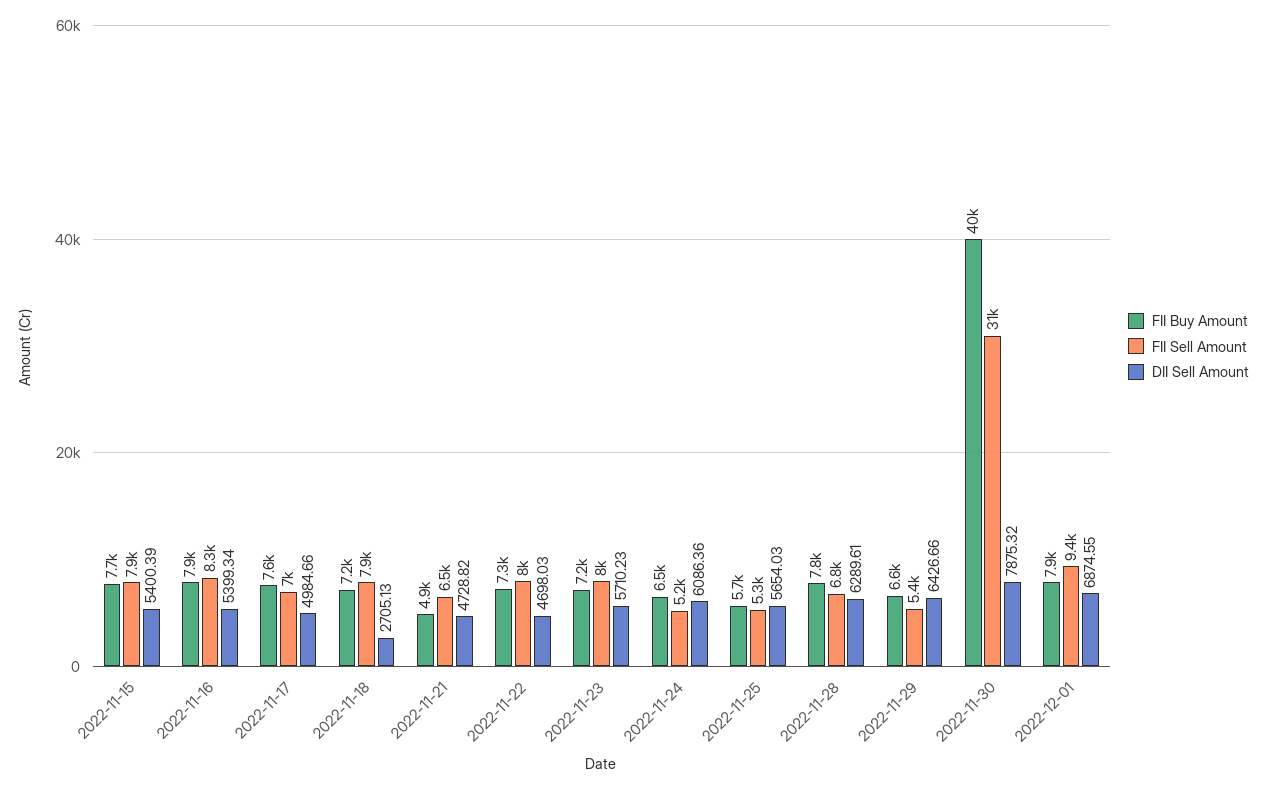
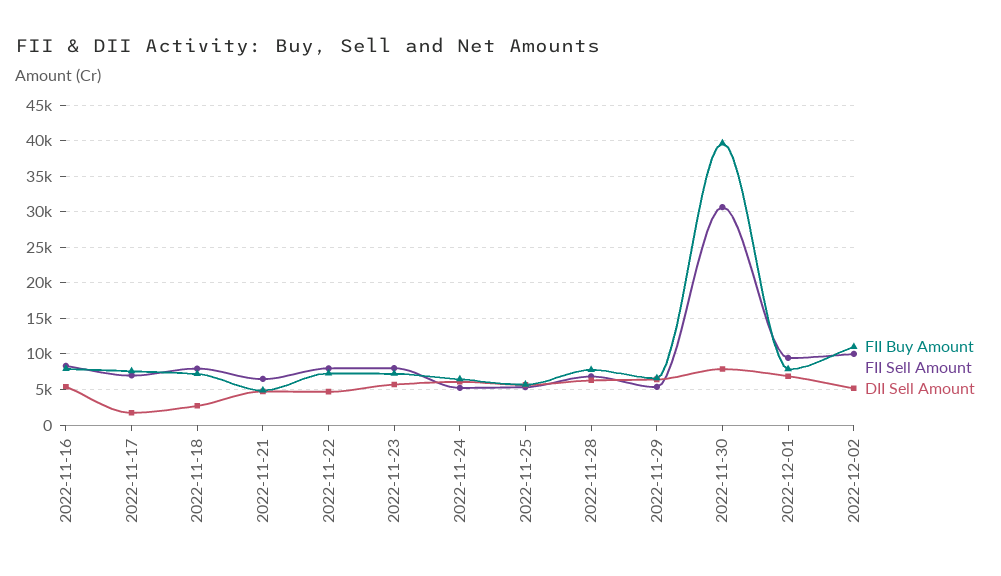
FII Buy Amount, 2022-11-15: 7700 -> none
FII Sell Amount, 2022-11-15: 7900 -> none
DII Sell Amount, 2022-11-15: 5400.39 -> none
DII Sell Amount, 2022-11-17: 4984.66 -> 2000
FII Buy Amount, 2022-12-02: none -> 11000
FII Sell Amount, 2022-12-02: none -> 10000
DII Sell Amount, 2022-12-02: none -> 5000

